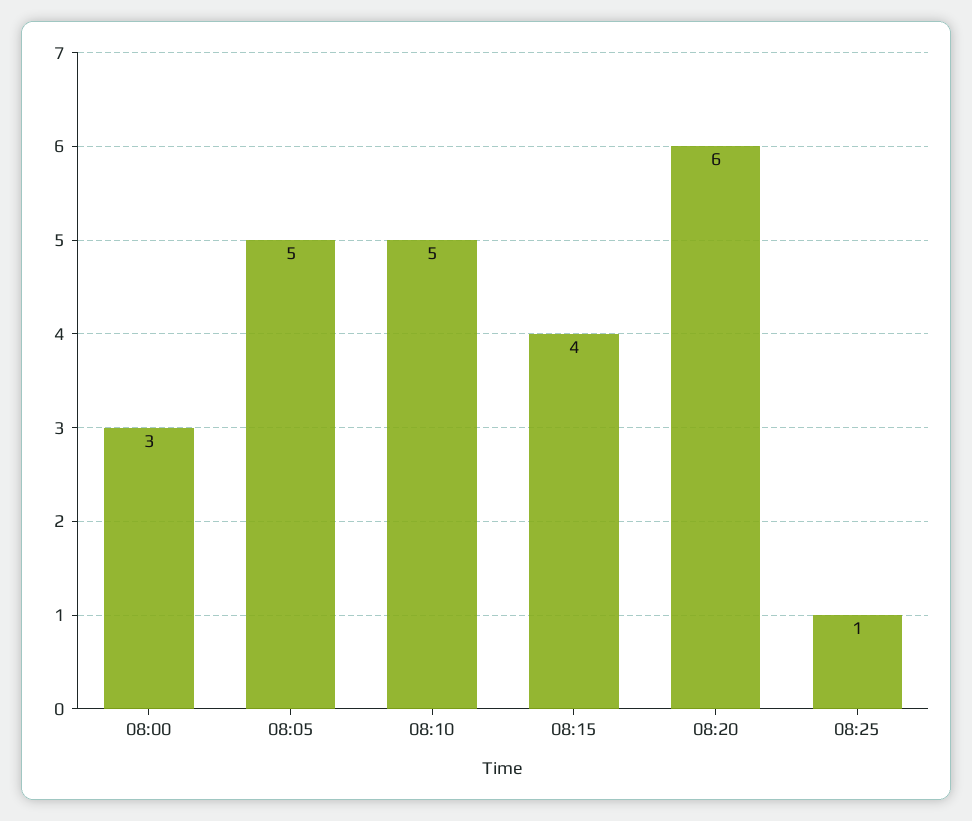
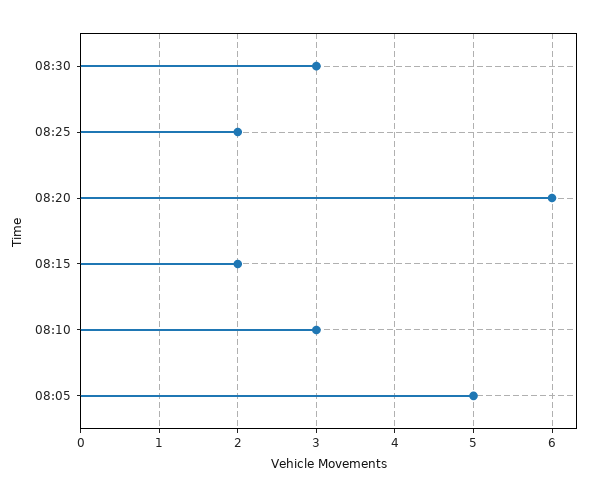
08:00: 3 -> none
08:10: 5 -> 3
08:15: 4 -> 2
08:25: 1 -> 2
08:30: none -> 3

